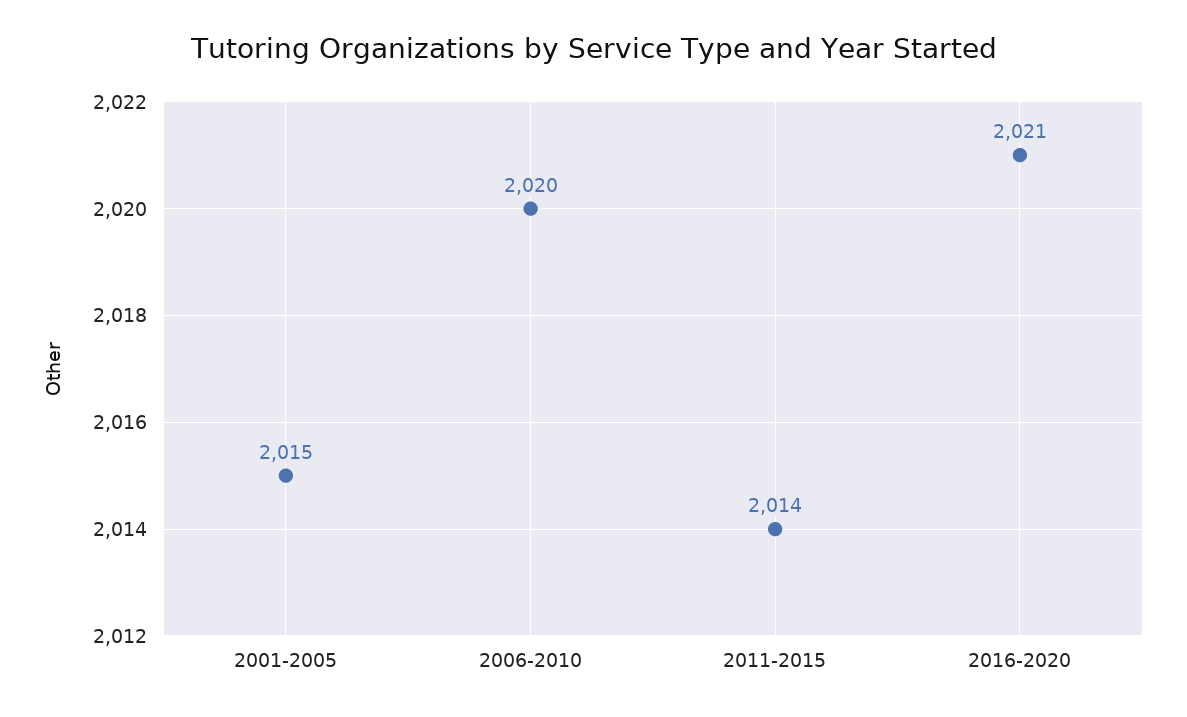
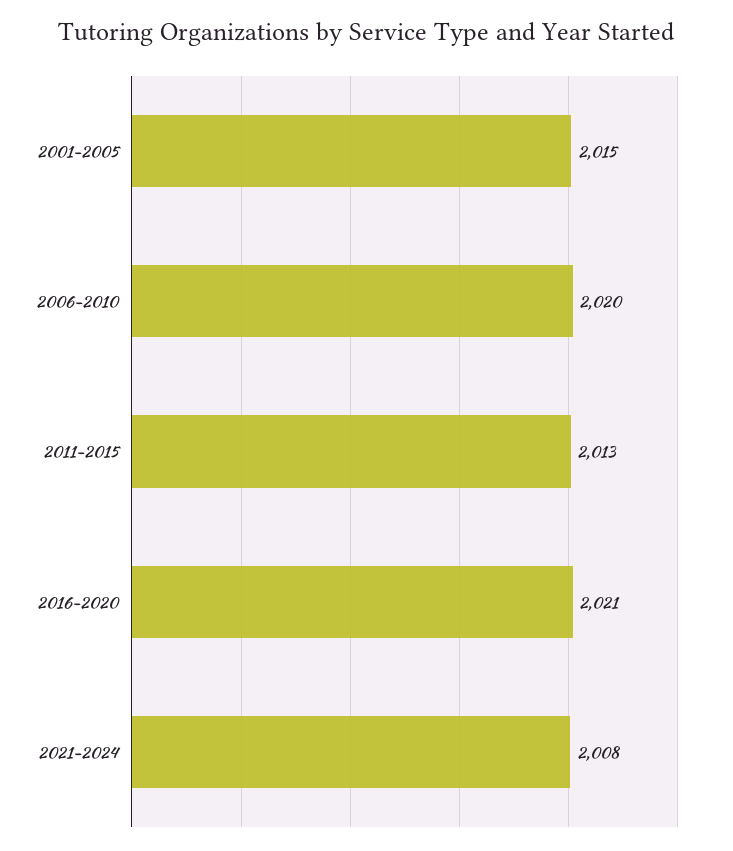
2011-2015: 2014 -> 2013
2021-2024: none -> 2008

